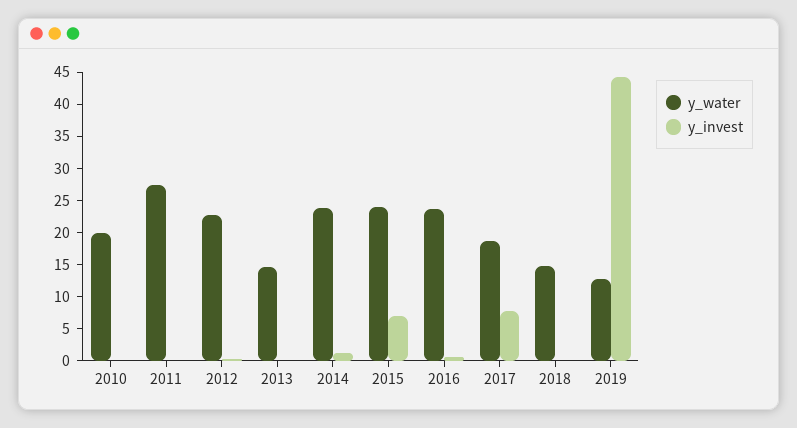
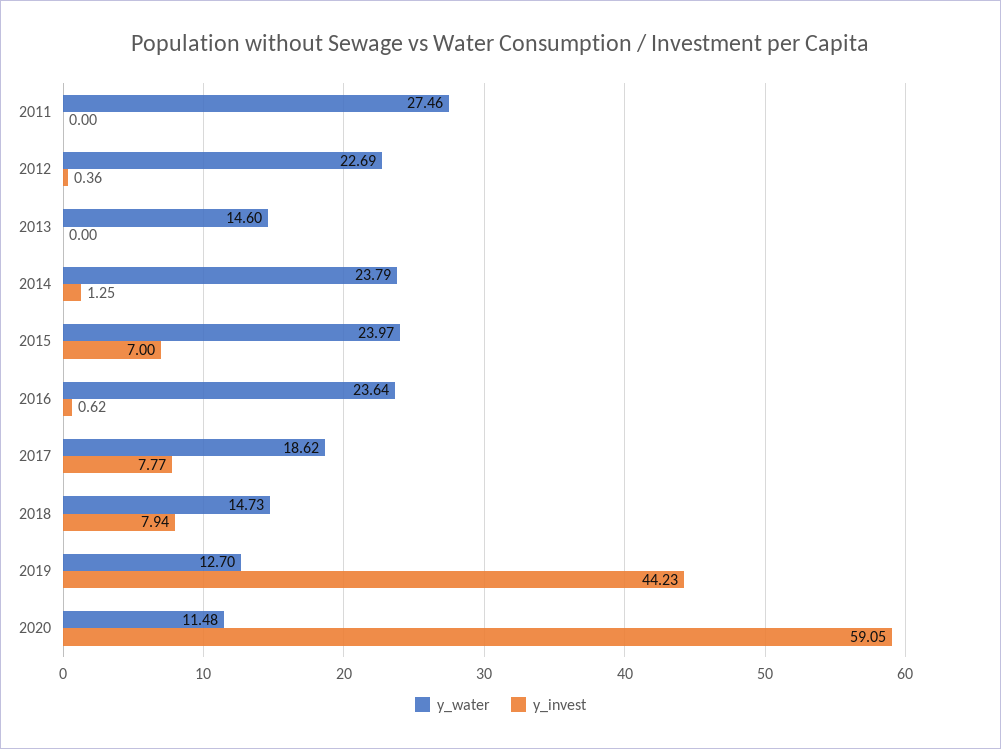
y_water, 2010: 20 -> none
y_invest, 2010: 0 -> none
y_invest, 2018: 0 -> 7.94
y_water, 2020: none -> 11.48
y_invest, 2020: none -> 59.05

